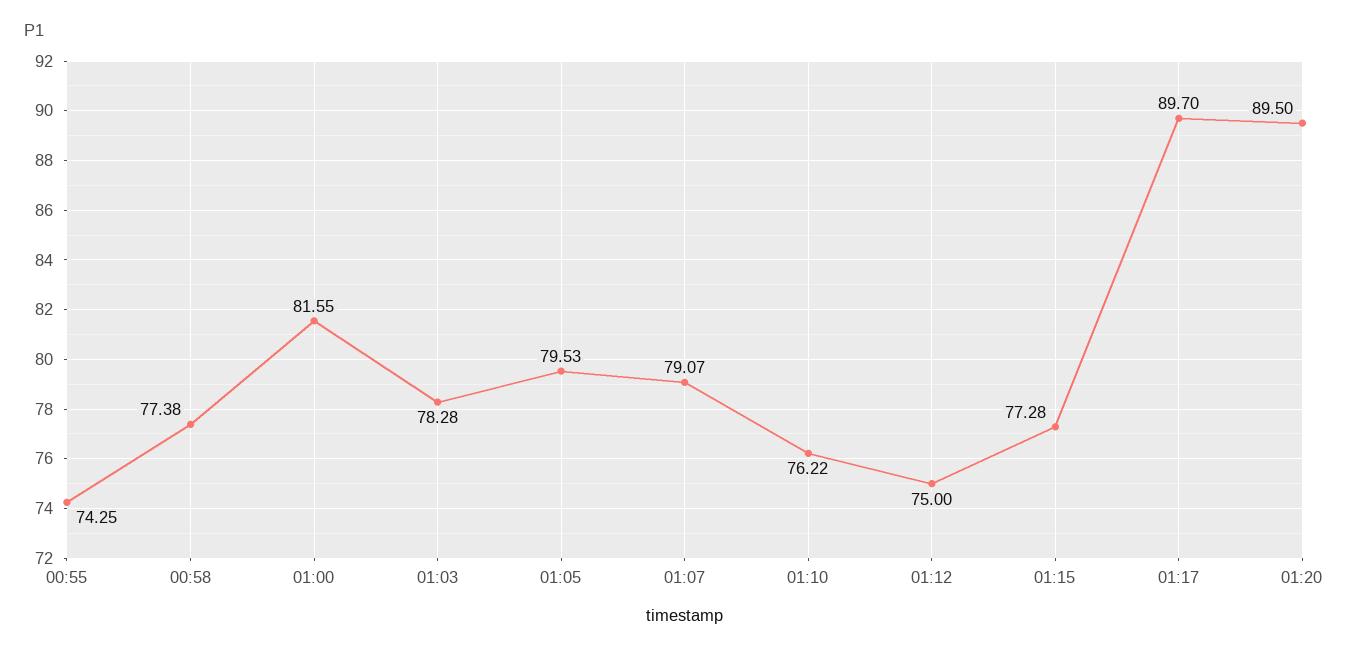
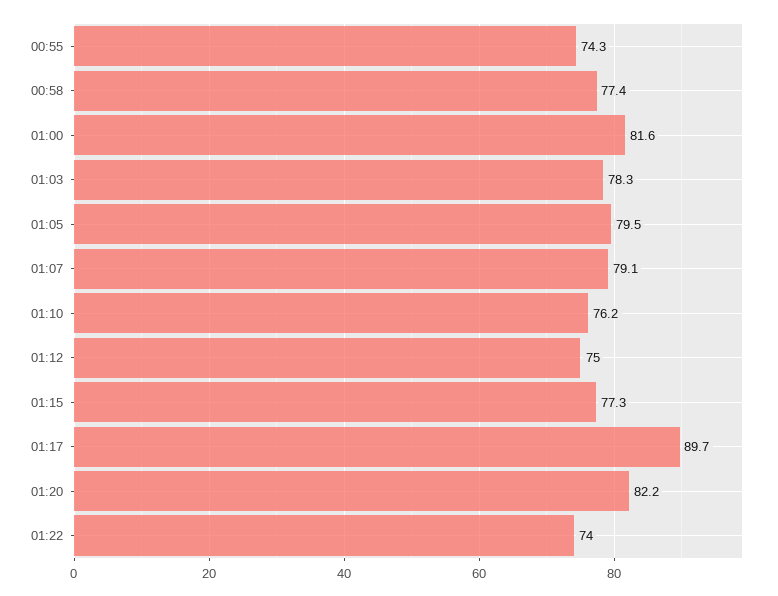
01:20: 89.5 -> 82.2
01:22: none -> 74

